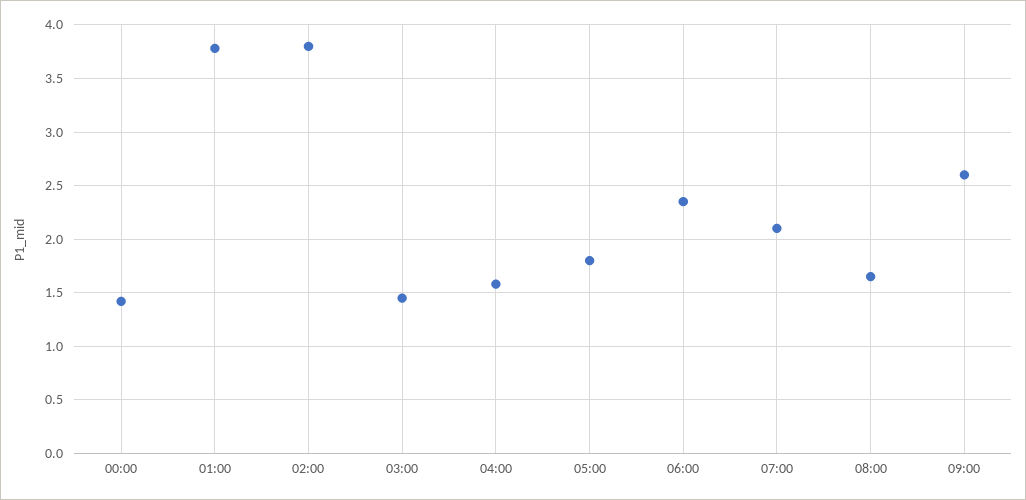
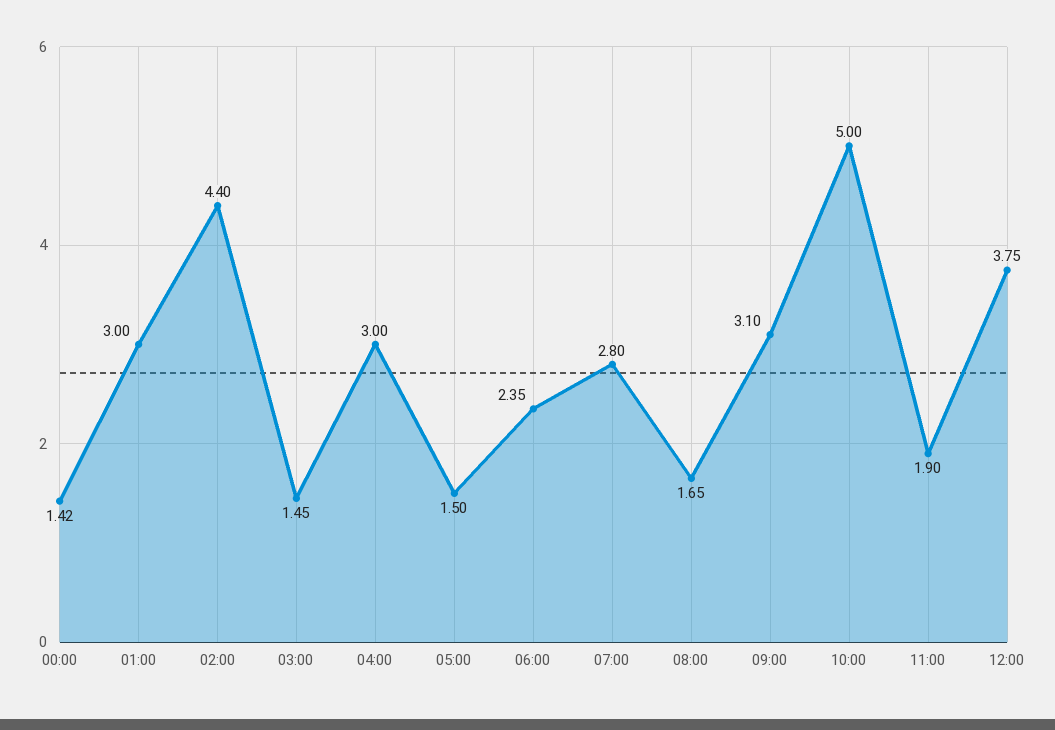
01:00: 3.8 -> 3
02:00: 3.8 -> 4.4
04:00: 1.6 -> 3
05:00: 1.8 -> 1.5
07:00: 2.1 -> 2.8
09:00: 2.6 -> 3.1
10:00: none -> 5
11:00: none -> 1.9
12:00: none -> 3.75

